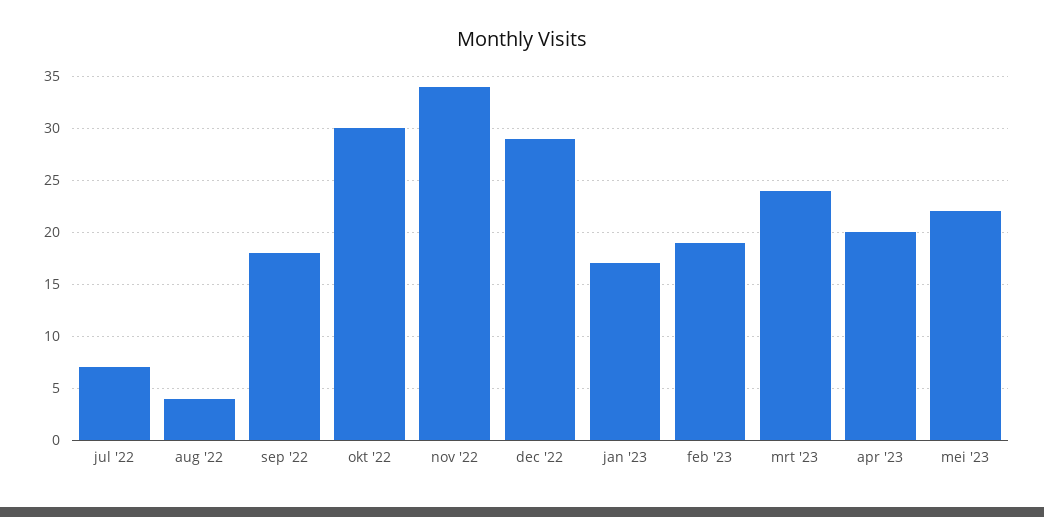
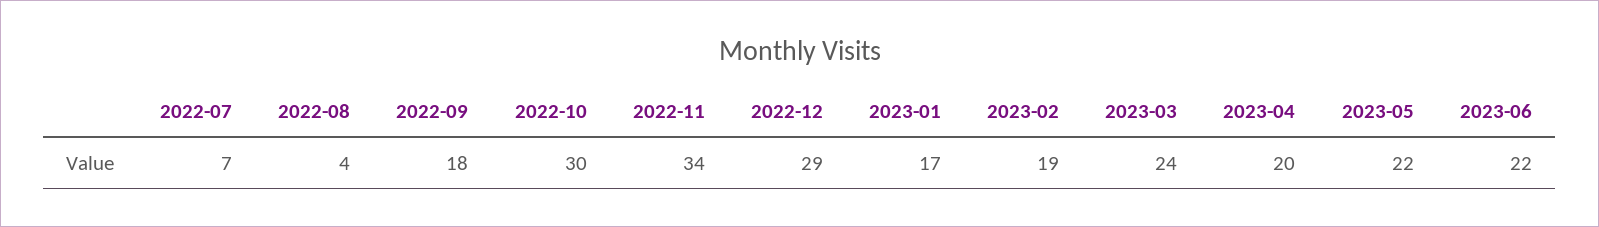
2023-06: none -> 22

